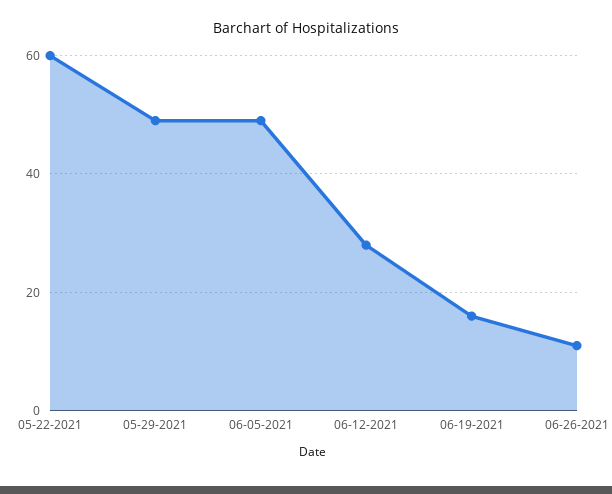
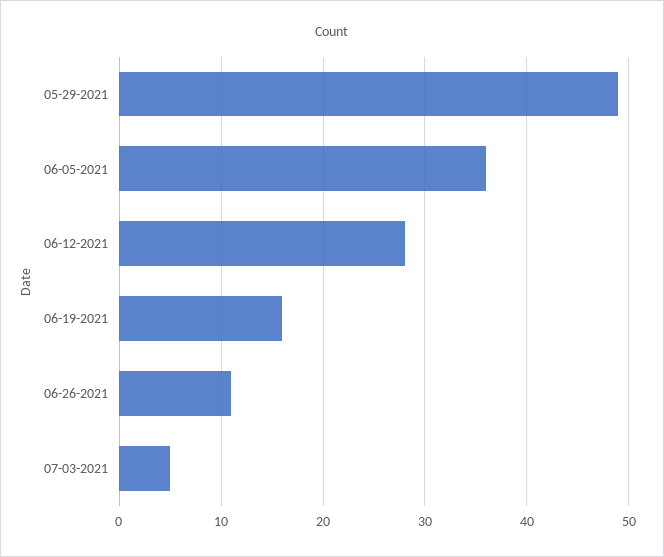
05-22-2021: 60 -> none
06-05-2021: 50 -> 36
07-03-2021: none -> 5

